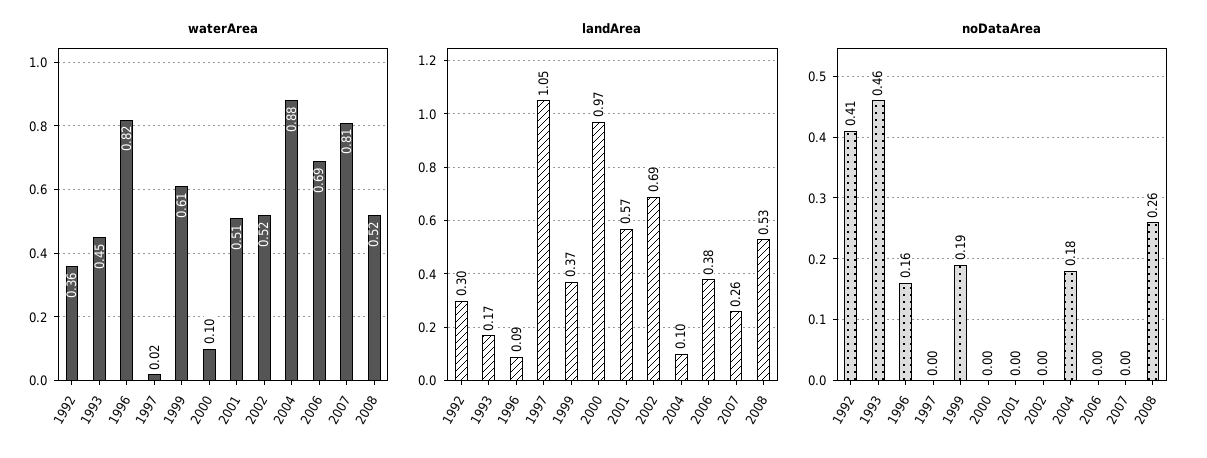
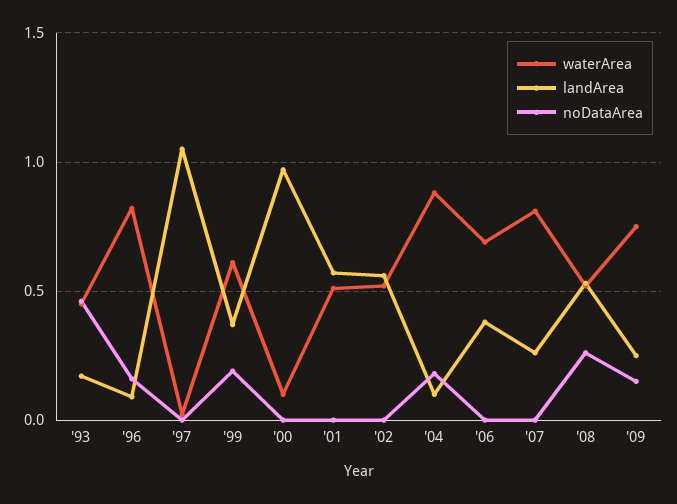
waterArea, 1992: 0.36 -> none
landArea, 1992: 0.3 -> none
landArea, 2002: 0.69 -> 0.55
noDataArea, 1992: 0.41 -> none
waterArea, '09: none -> 0.75
landArea, '09: none -> 0.25
noDataArea, '09: none -> 0.15

